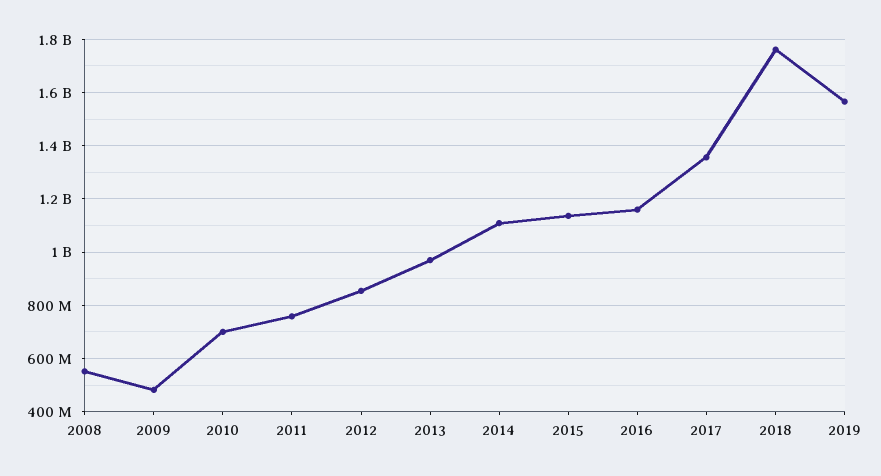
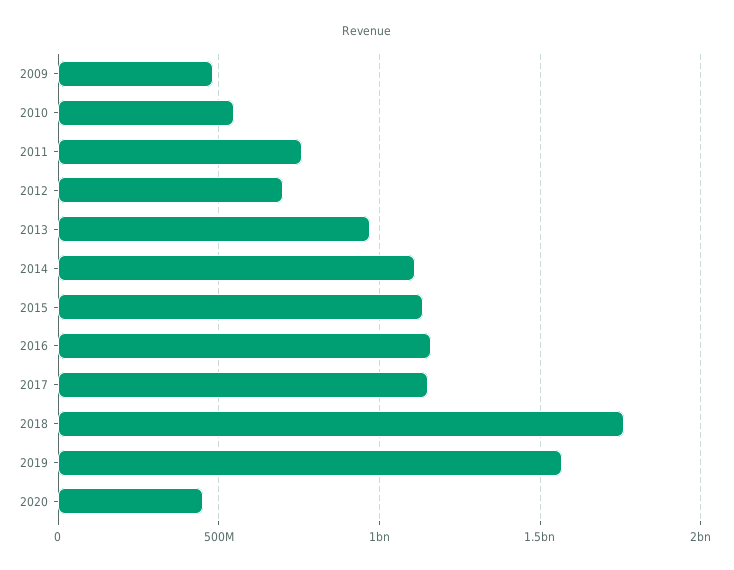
2008: 550000000 -> none
2010: 700000000 -> 550000000
2012: 850000000 -> 700000000
2017: 1350000000 -> 1150000000
2020: none -> 450000000

